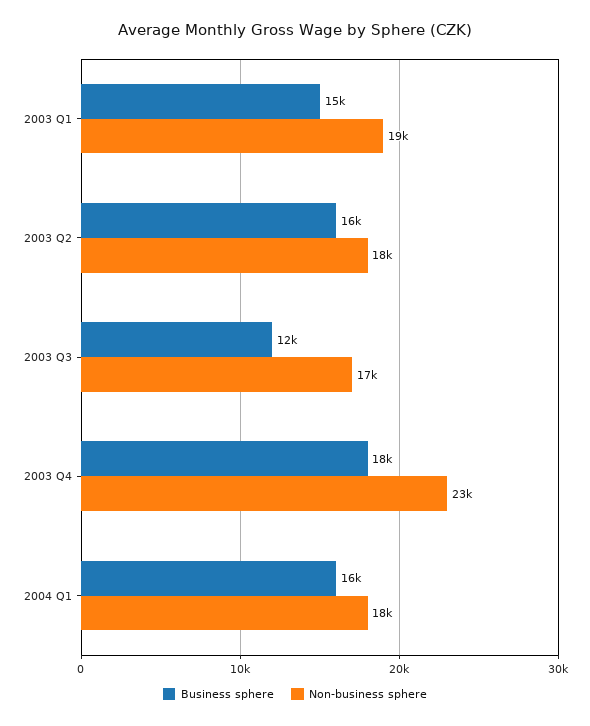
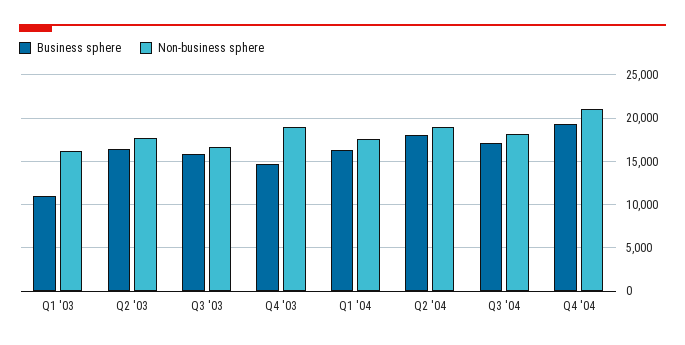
Business sphere, 2003 Q1: 15000 -> 11000
Non-business sphere, 2003 Q1: 19000 -> 16000
Business sphere, 2003 Q3: 12000 -> 16000
Business sphere, 2003 Q4: 18000 -> 15000
Non-business sphere, 2003 Q4: 23000 -> 19000
Business sphere, Q2 '04: none -> 18000
Non-business sphere, Q2 '04: none -> 19000
Business sphere, Q3 '04: none -> 17000
Non-business sphere, Q3 '04: none -> 18000
Business sphere, Q4 '04: none -> 19000
Non-business sphere, Q4 '04: none -> 21000

